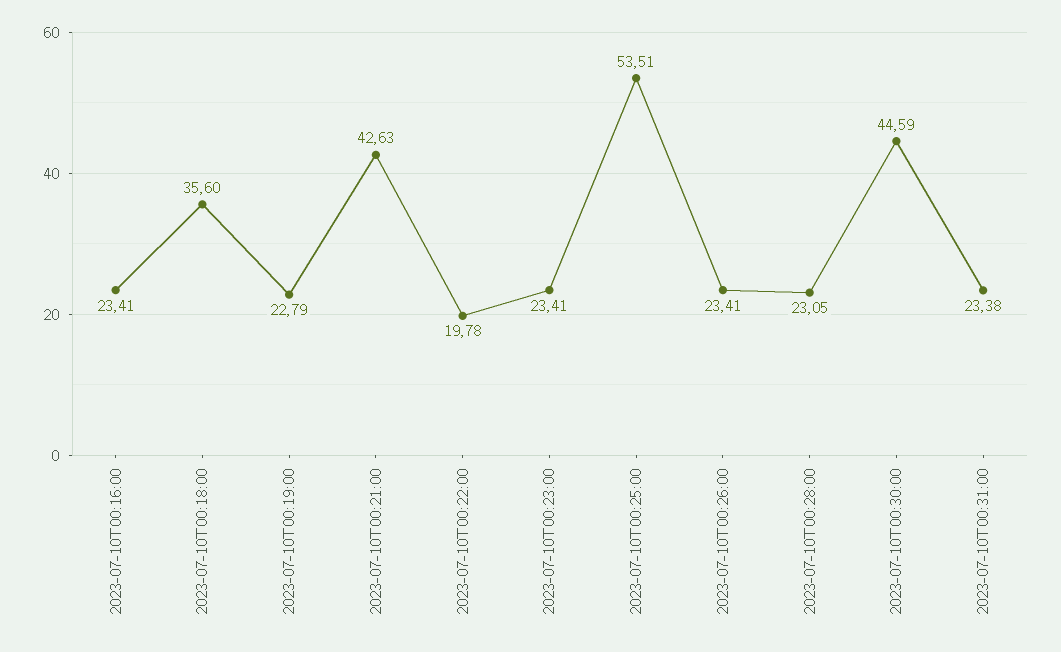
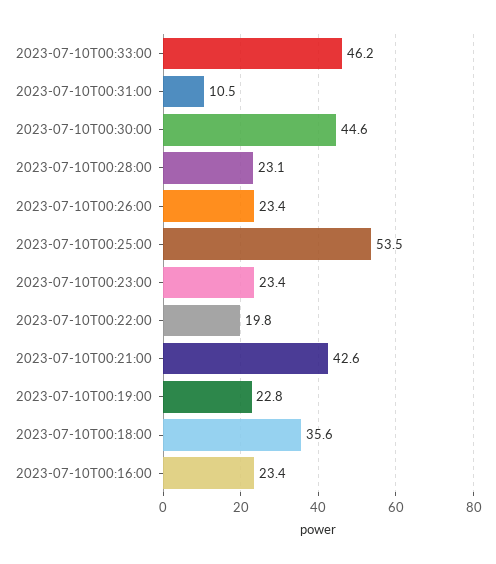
2023-07-10T00:31:00: 23.38 -> 10.5
2023-07-10T00:33:00: none -> 46.2

